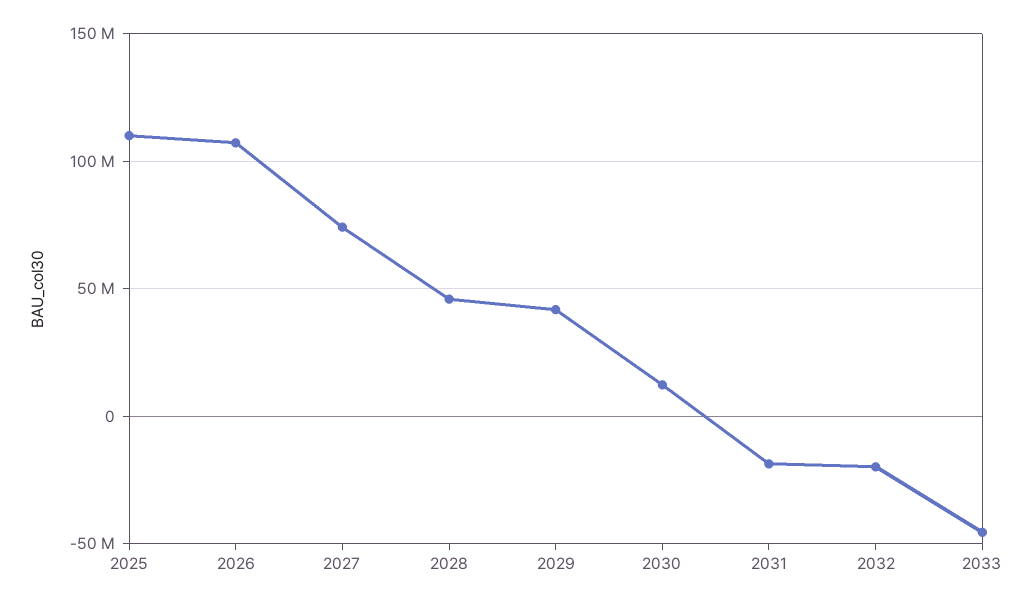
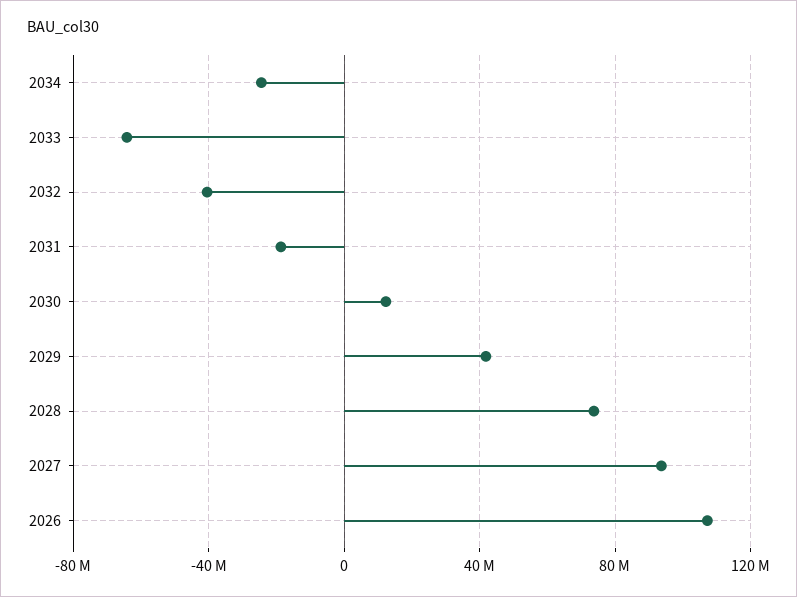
2025: 110000000 -> none
2027: 75000000 -> 95000000
2028: 45000000 -> 75000000
2032: -20000000 -> -40000000
2033: -45000000 -> -65000000
2034: none -> -25000000

